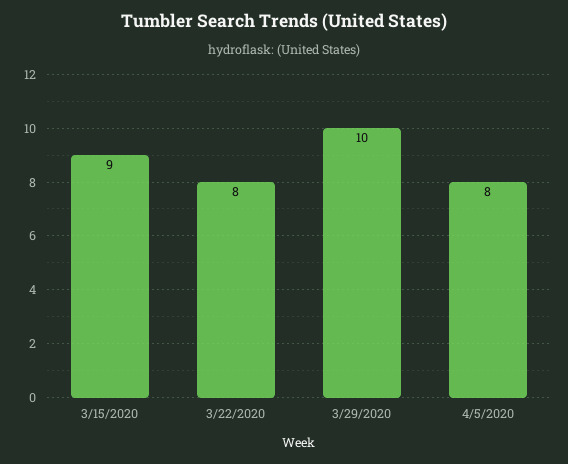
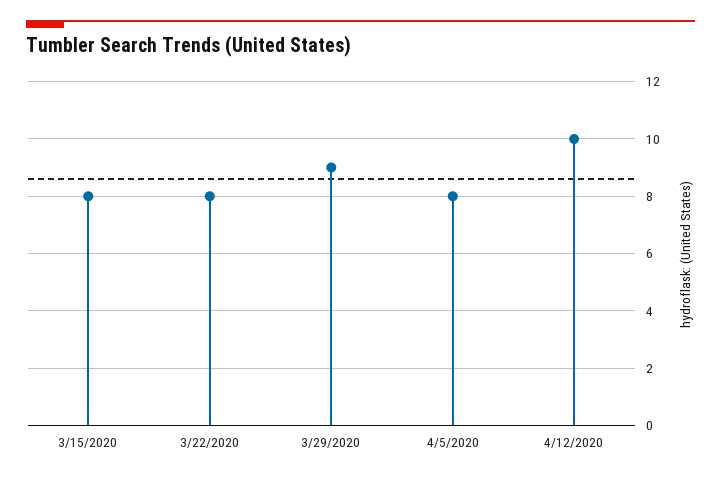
3/15/2020: 9 -> 8
3/29/2020: 10 -> 9
4/12/2020: none -> 10

